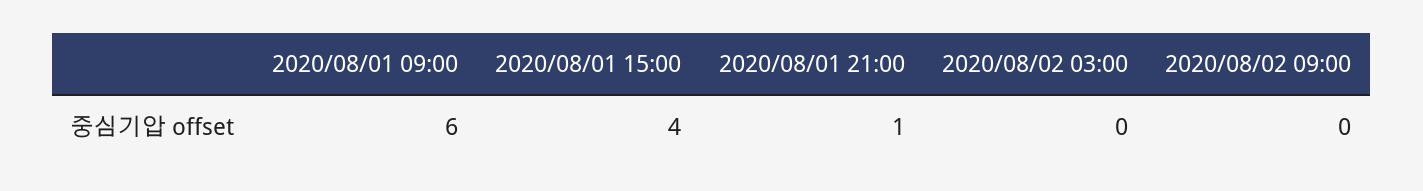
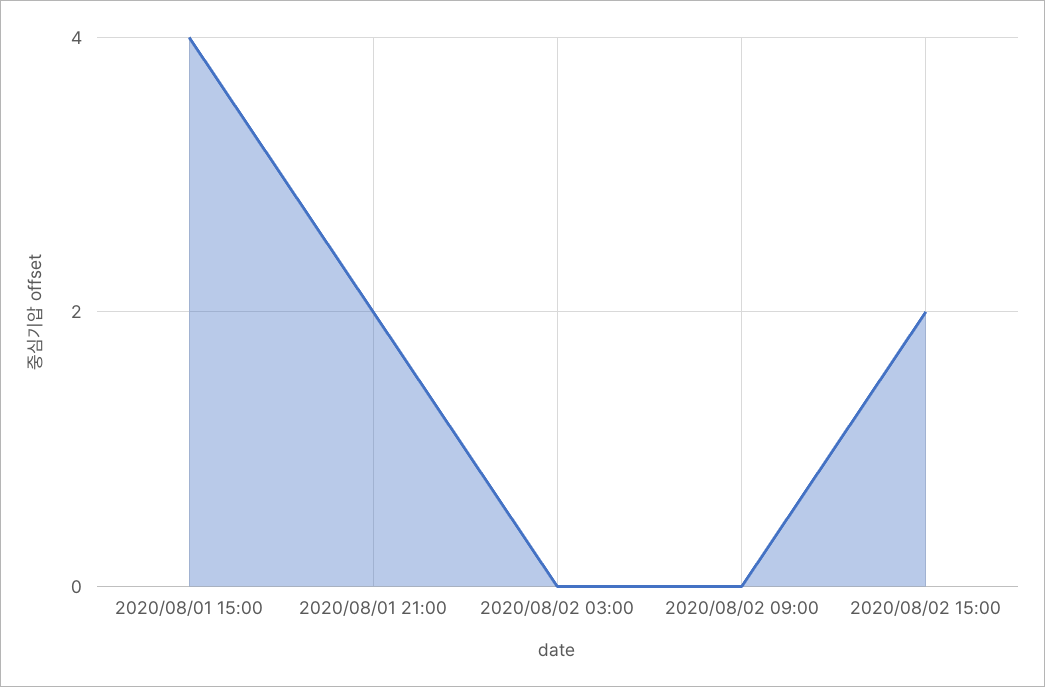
2020/08/01 09:00: 6 -> none
2020/08/01 21:00: 1 -> 2
2020/08/02 15:00: none -> 2

